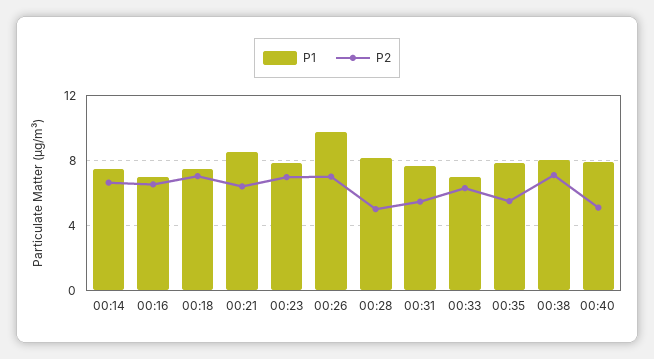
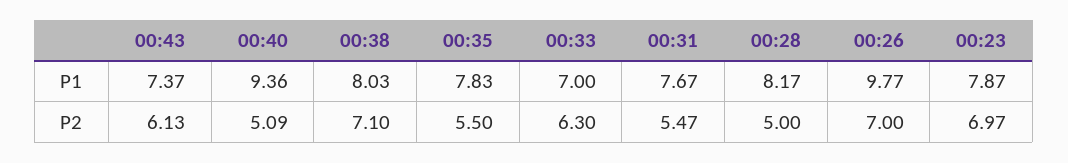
P1, 00:14: 7.5 -> none
P2, 00:14: 6.5 -> none
P1, 00:16: 7 -> none
P2, 00:16: 6.5 -> none
P1, 00:18: 7.5 -> none
P2, 00:18: 7 -> none
P1, 00:21: 8.5 -> none
P2, 00:21: 6.5 -> none
P1, 00:40: 8 -> 9.36
P1, 00:43: none -> 7.37
P2, 00:43: none -> 6.13

